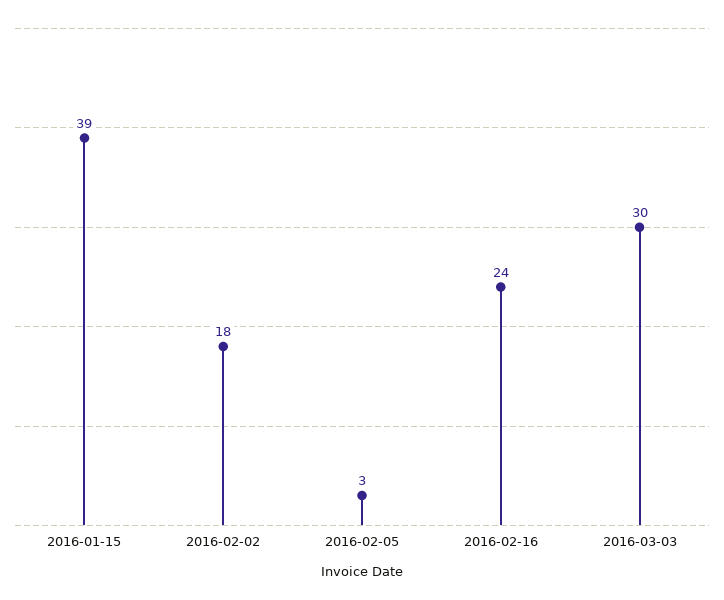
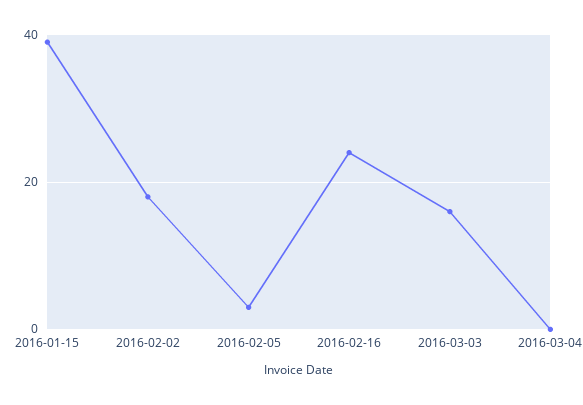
2016-03-03: 30 -> 15
2016-03-04: none -> 0

